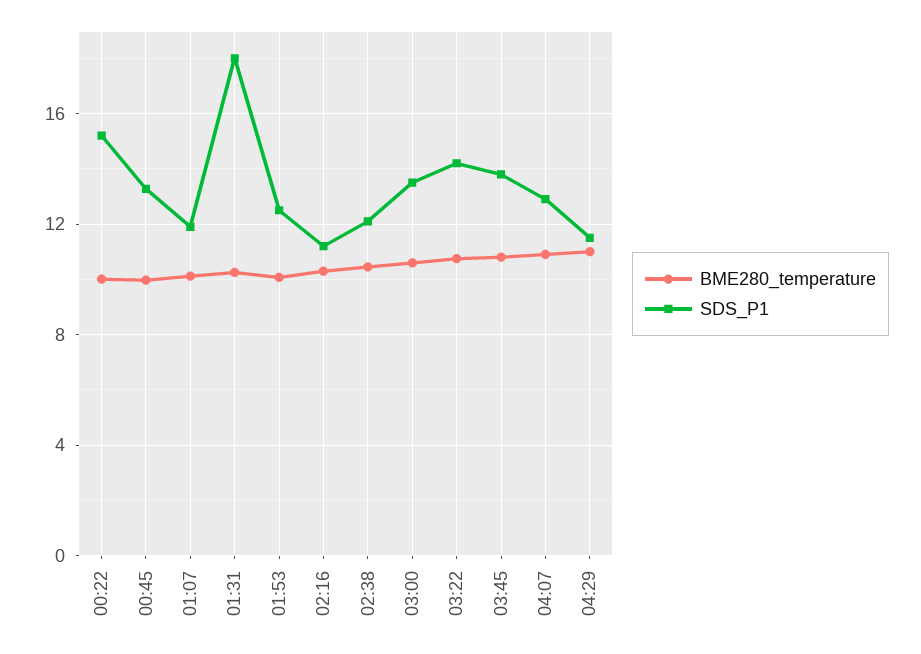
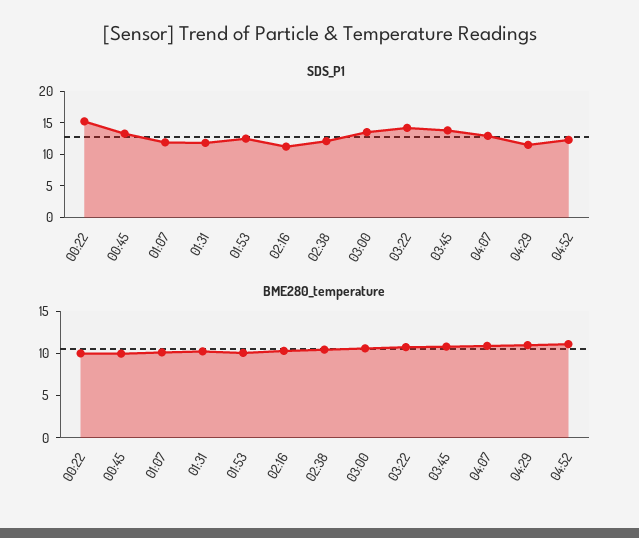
SDS_P1, 01:31: 18 -> 12.5
SDS_P1, 04:52: none -> 12.5
BME280_temperature, 04:52: none -> 11

